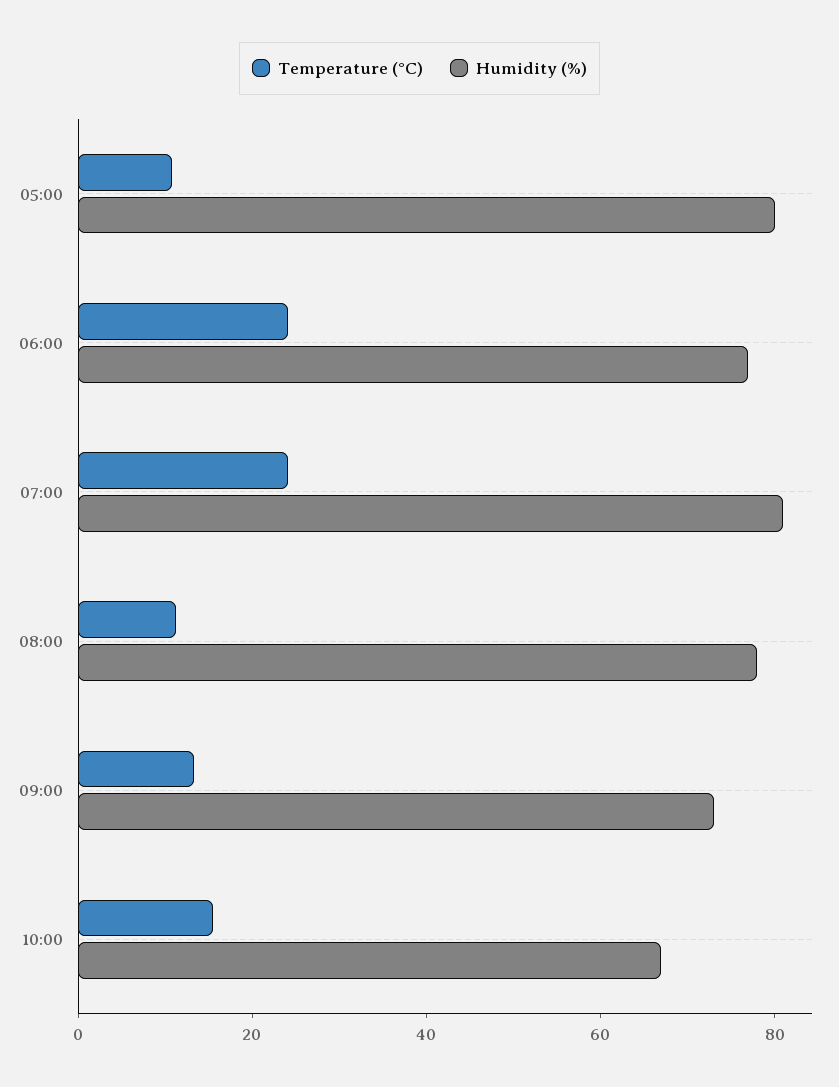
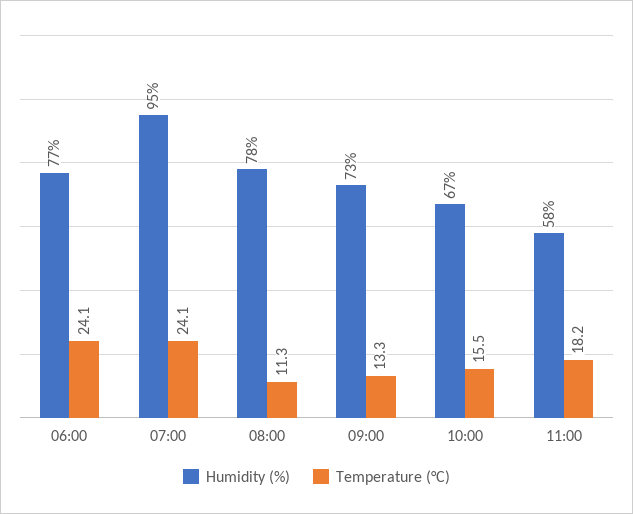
Temperature (°C), 05:00: 10 -> none
Humidity (%), 05:00: 80 -> none
Humidity (%), 07:00: 80 -> 95
Humidity (%), 11:00: none -> 58
Temperature (°C), 11:00: none -> 18.2

